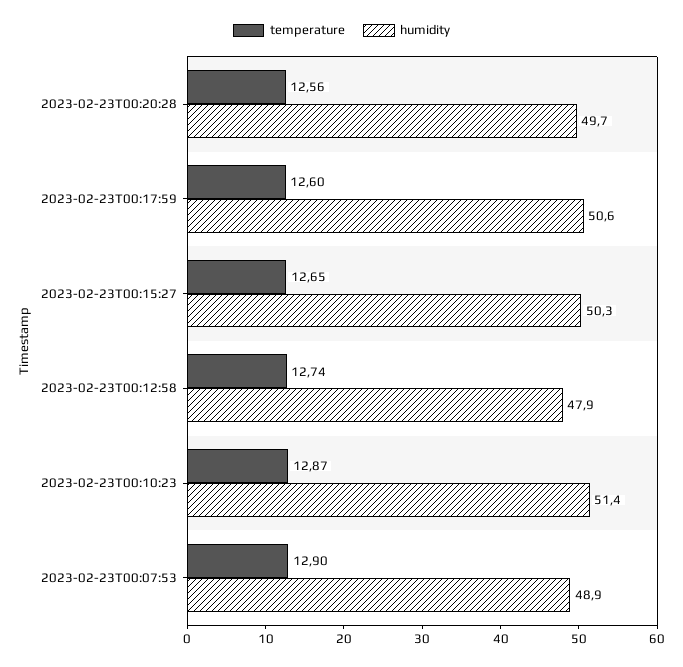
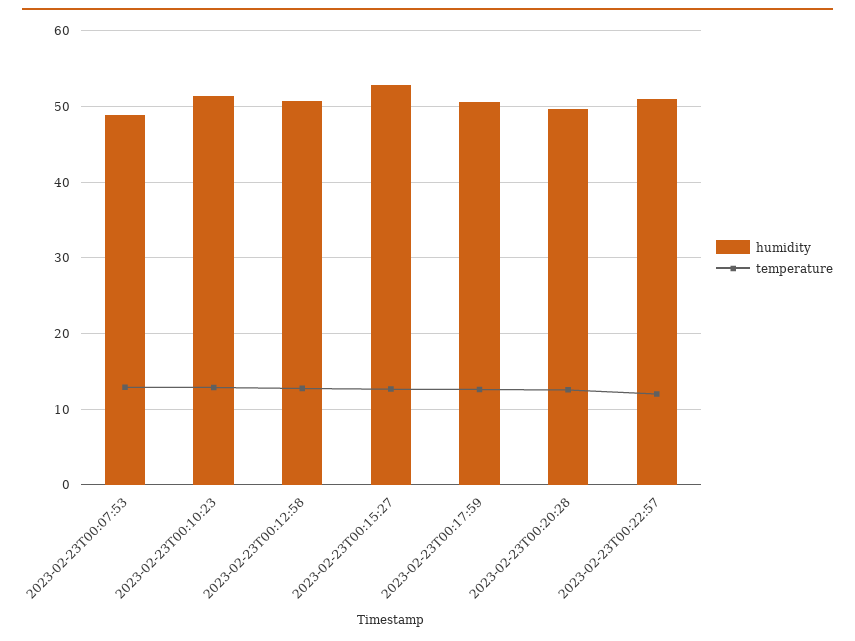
humidity, 2023-02-23T00:15:27: 50.3 -> 53
humidity, 2023-02-23T00:12:58: 47.9 -> 51
humidity, 2023-02-23T00:22:57: none -> 51
temperature, 2023-02-23T00:22:57: none -> 12

